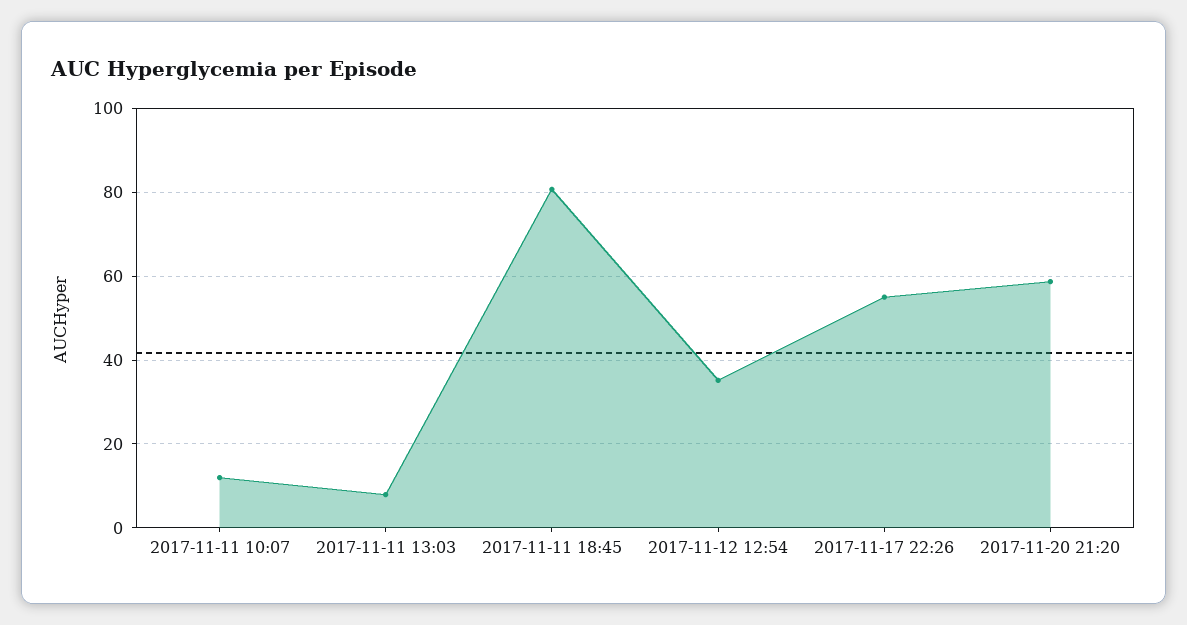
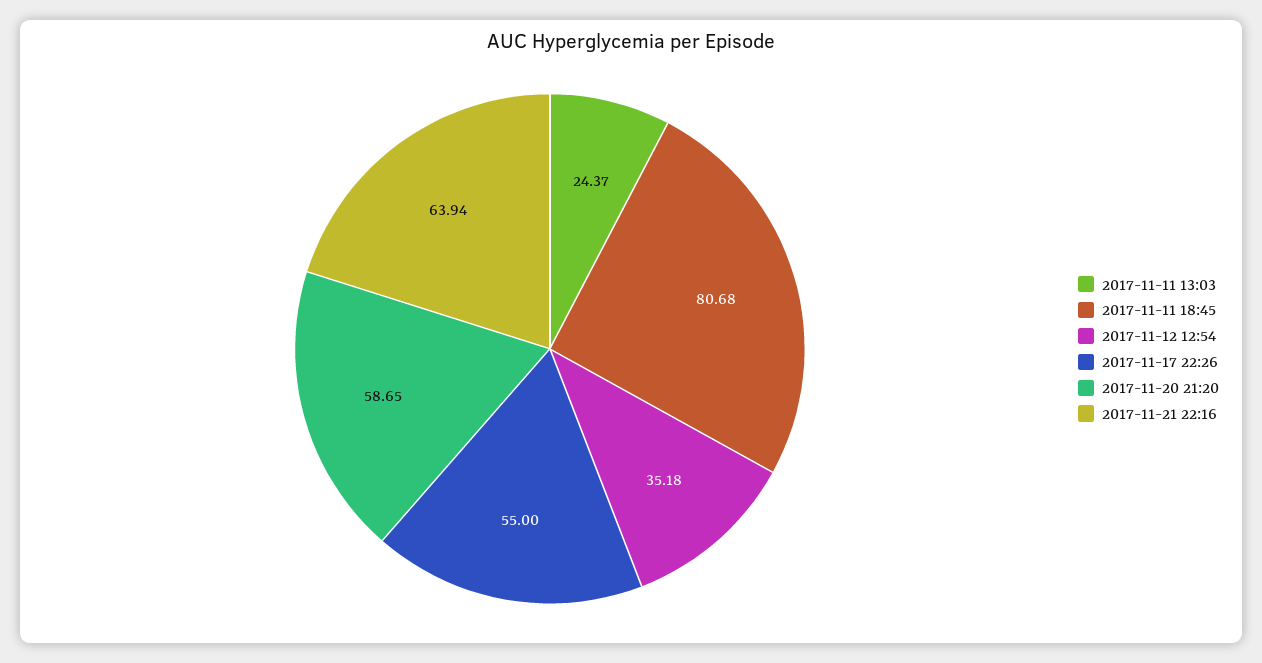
2017-11-11 10:07: 12 -> none
2017-11-11 13:03: 8 -> 24.37
2017-11-21 22:16: none -> 63.94

